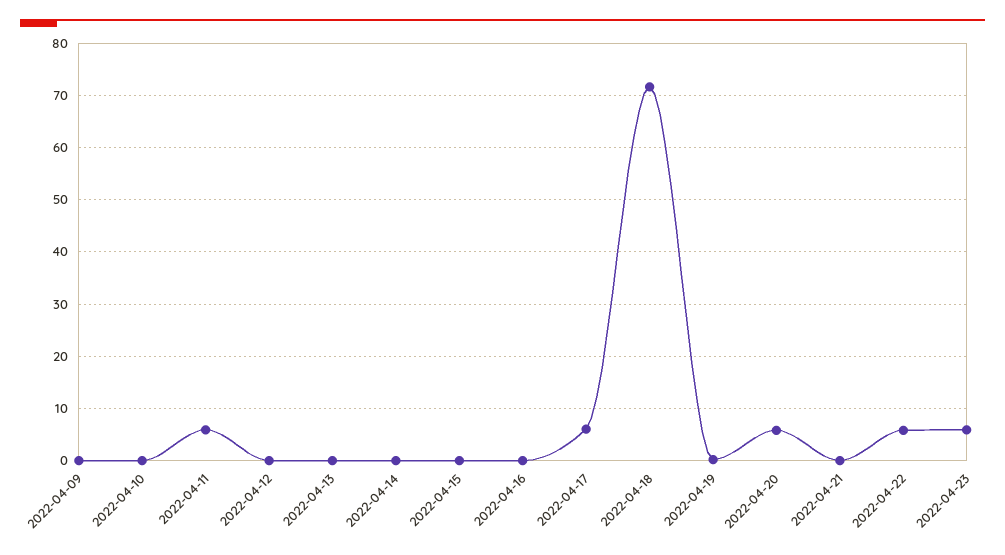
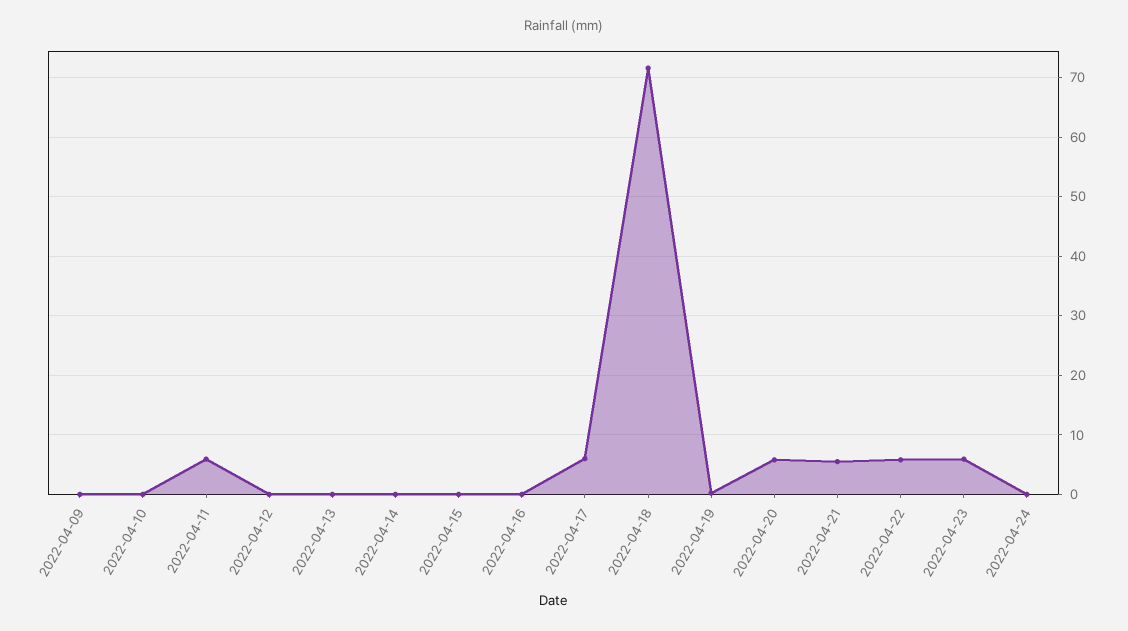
2022-04-21: 0 -> 6
2022-04-24: none -> 0

